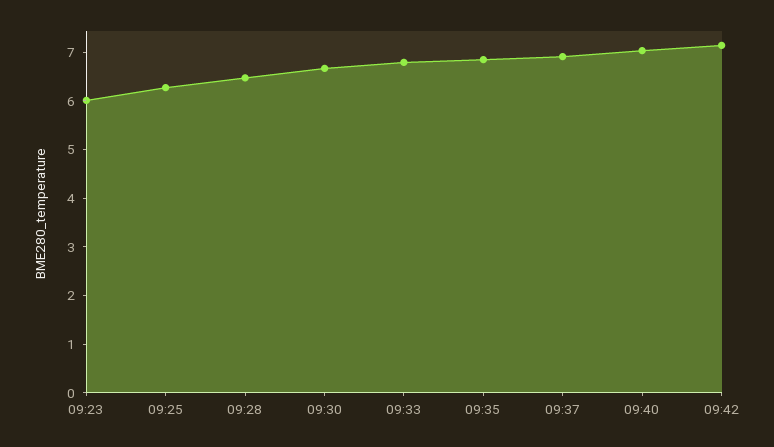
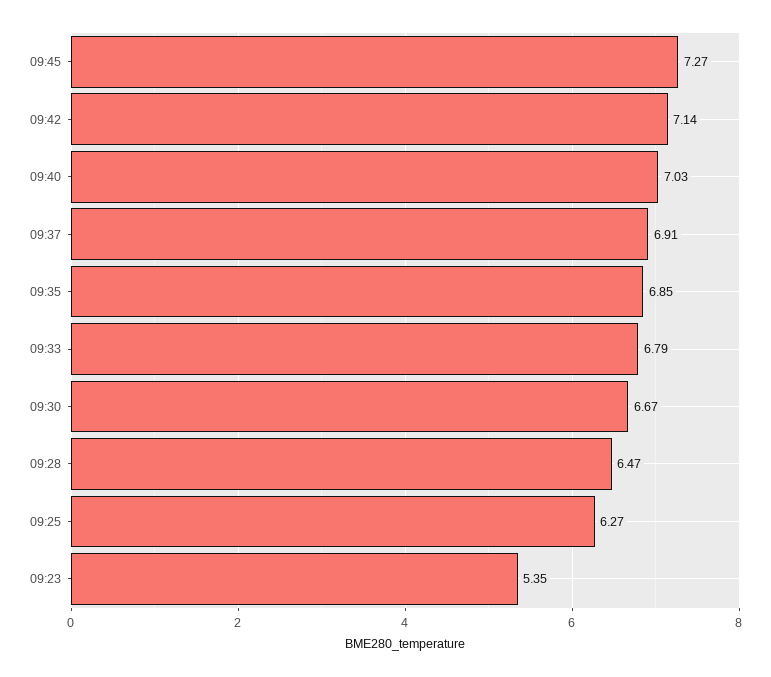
09:23: 6 -> 5.35
09:45: none -> 7.27

